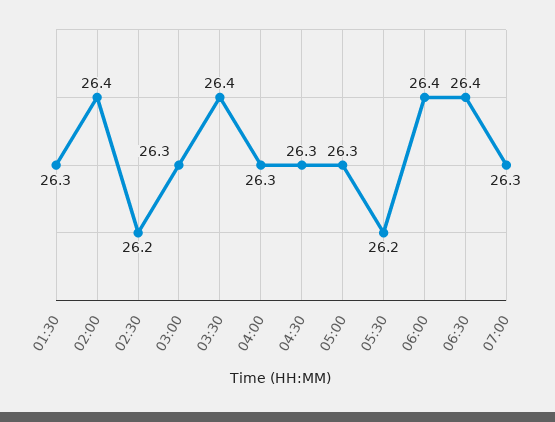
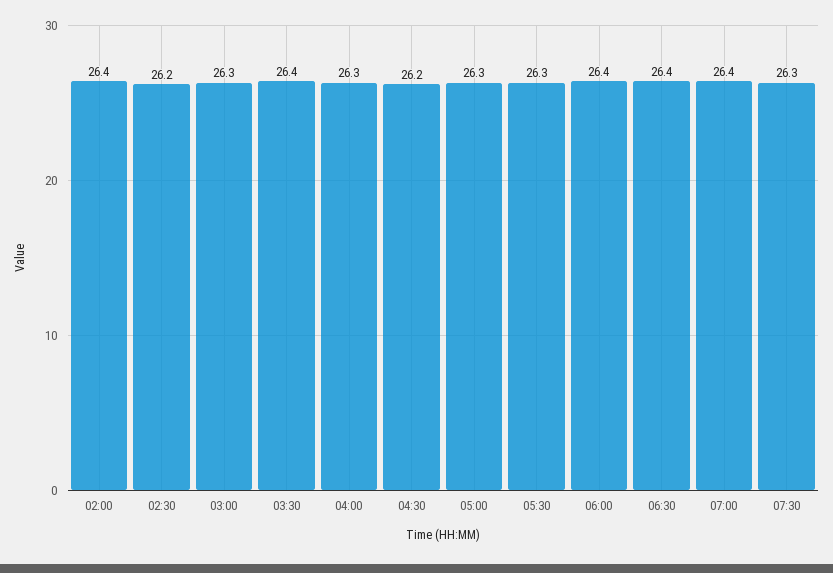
01:30: 26.3 -> none
04:30: 26.3 -> 26.2
05:30: 26.2 -> 26.3
07:00: 26.3 -> 26.4
07:30: none -> 26.3

